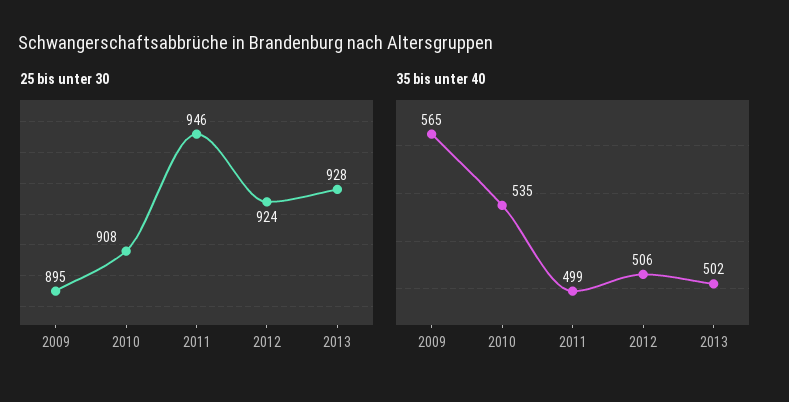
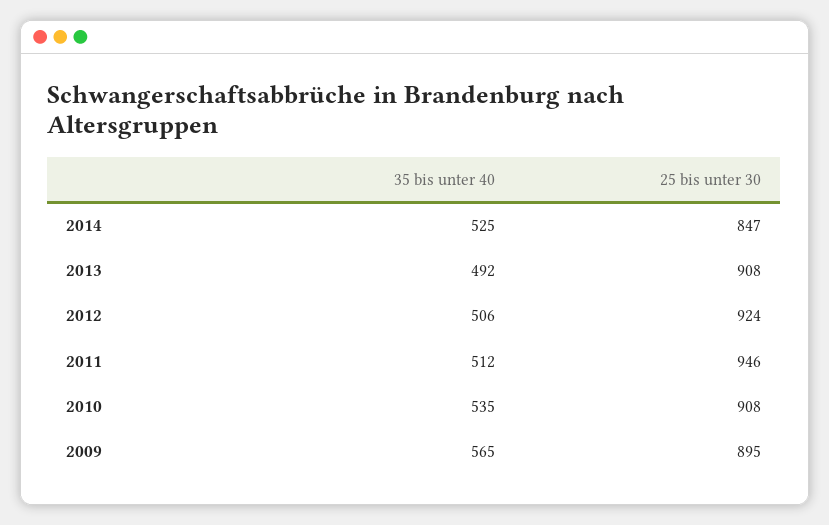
25 bis unter 30, 2013: 928 -> 908
35 bis unter 40, 2011: 499 -> 512
35 bis unter 40, 2013: 502 -> 492
35 bis unter 40, 2014: none -> 525
25 bis unter 30, 2014: none -> 847

